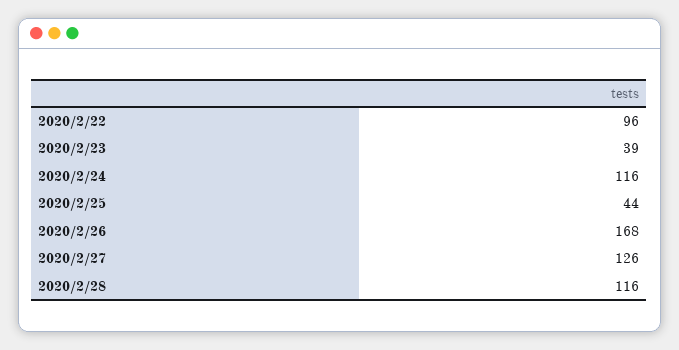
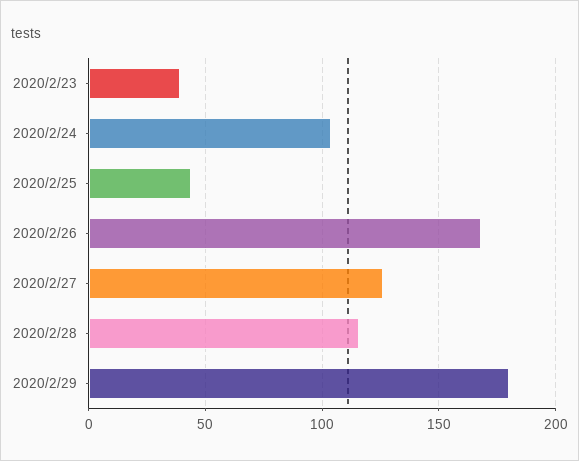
2020/2/22: 96 -> none
2020/2/24: 116 -> 105
2020/2/29: none -> 180

